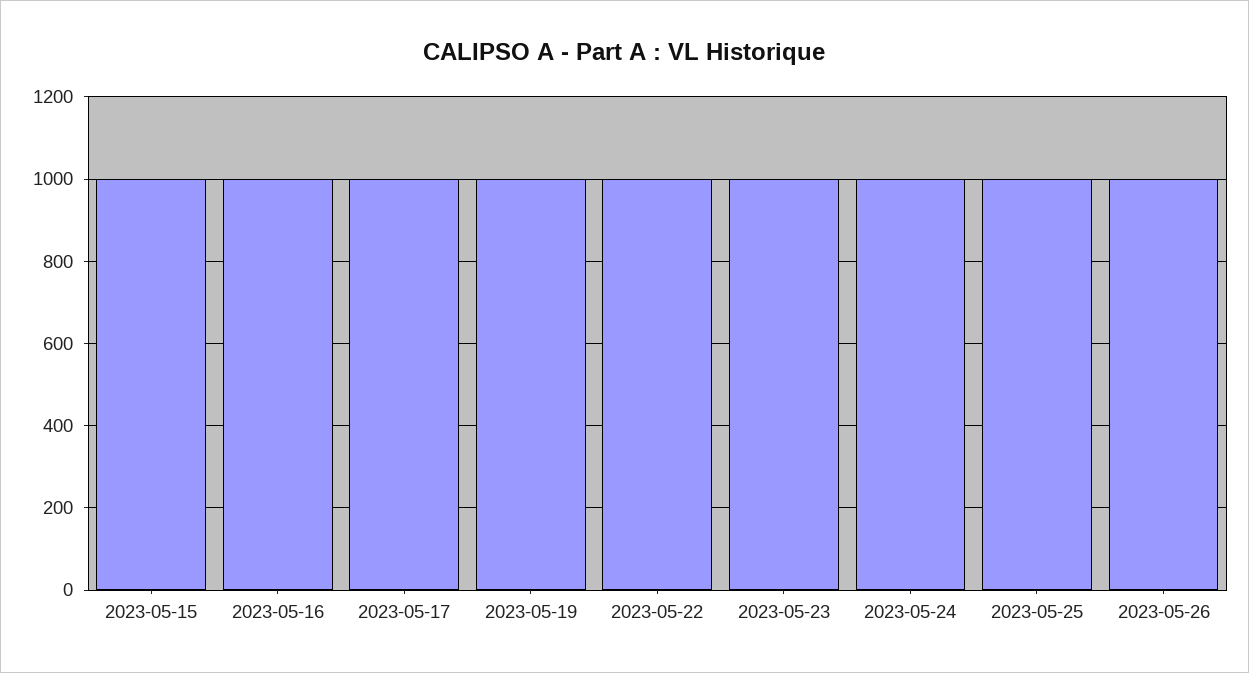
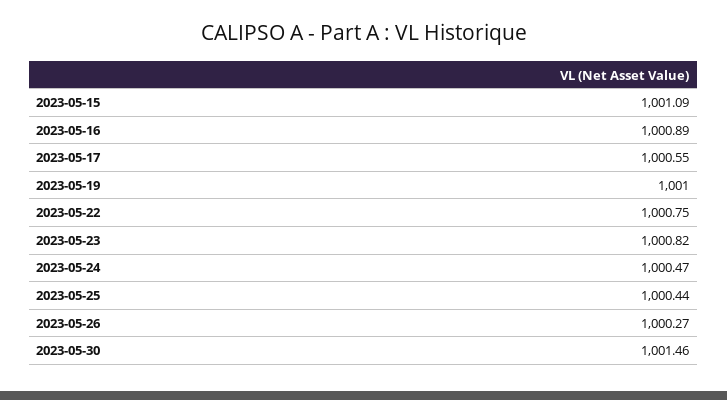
2023-05-30: none -> 1001.46

